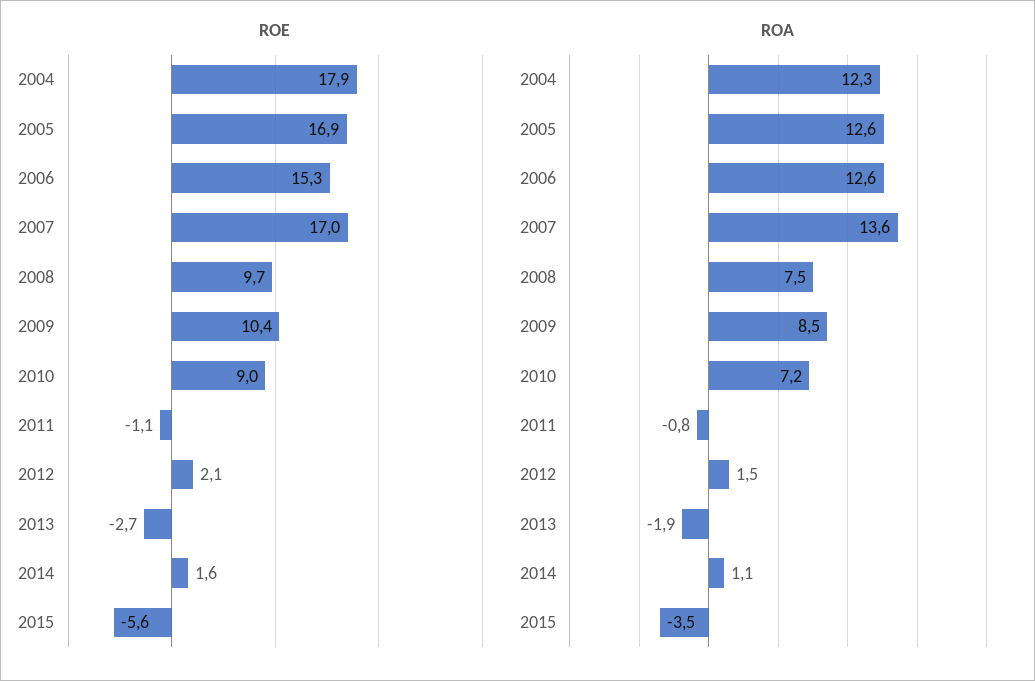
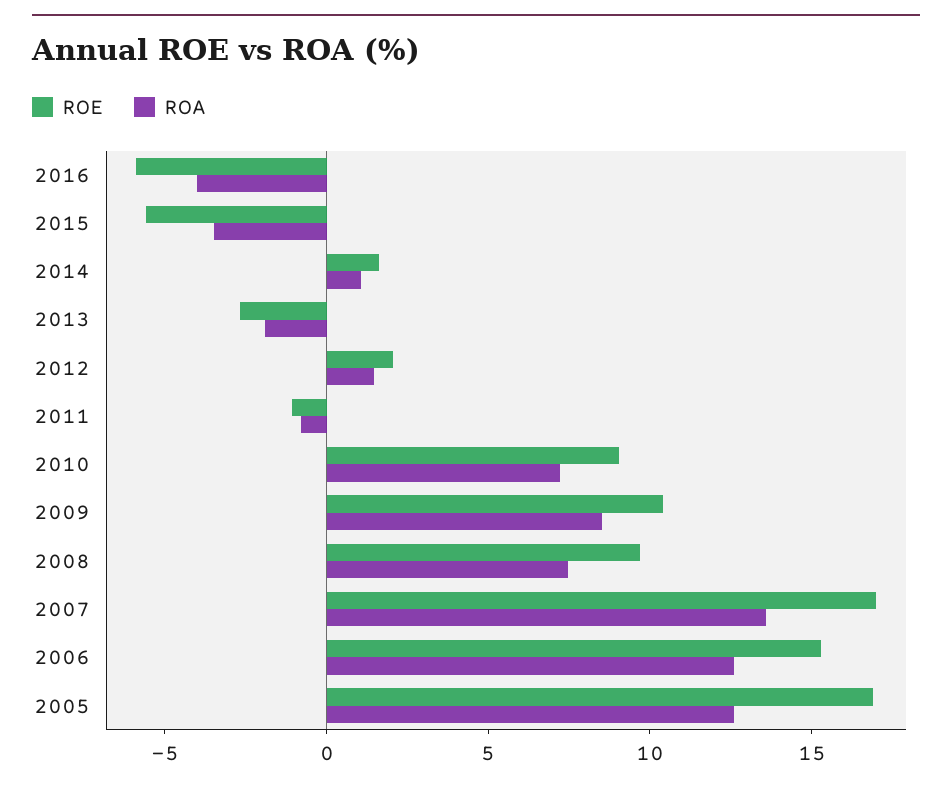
ROE, 2004: 17.9 -> none
ROA, 2004: 12.3 -> none
ROE, 2016: none -> -6
ROA, 2016: none -> -4

